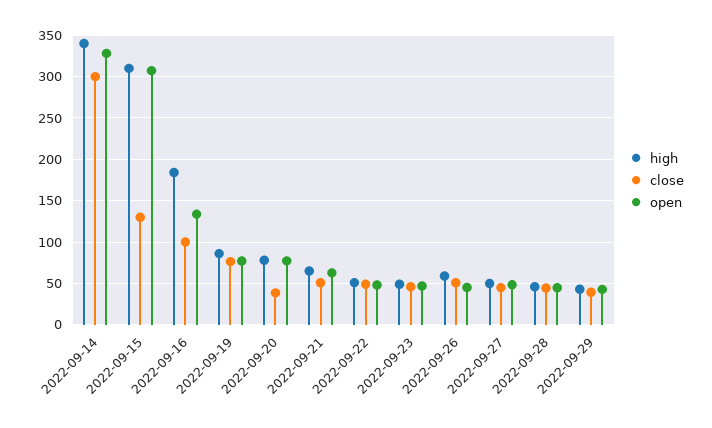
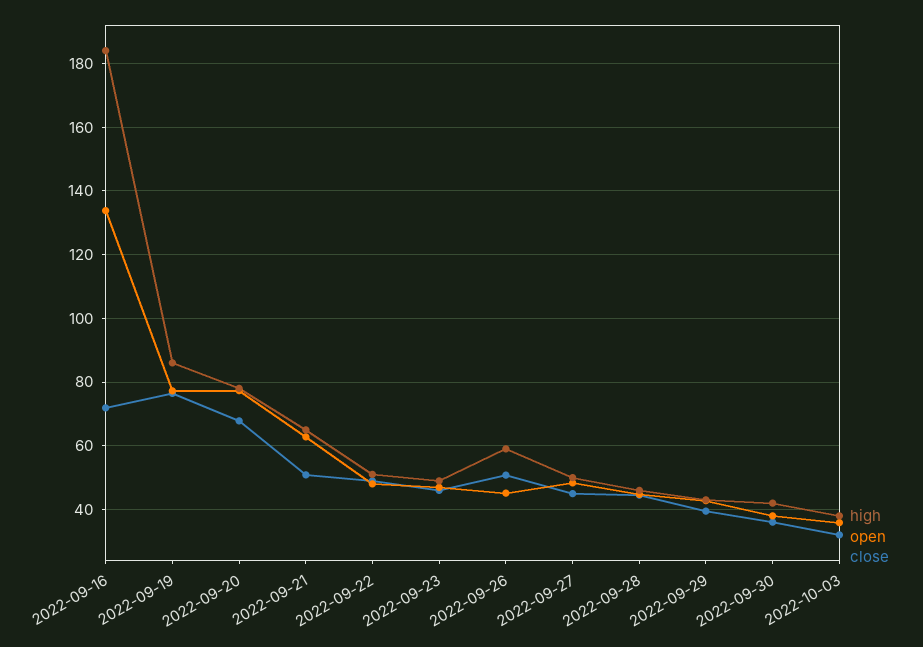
high, 2022-09-14: 340 -> none
close, 2022-09-14: 300 -> none
open, 2022-09-14: 330 -> none
high, 2022-09-15: 310 -> none
close, 2022-09-15: 130 -> none
open, 2022-09-15: 310 -> none
close, 2022-09-16: 100 -> 72
close, 2022-09-20: 40 -> 68
high, 2022-09-30: none -> 42
open, 2022-09-30: none -> 38
close, 2022-09-30: none -> 36
high, 2022-10-03: none -> 38
open, 2022-10-03: none -> 36
close, 2022-10-03: none -> 32

